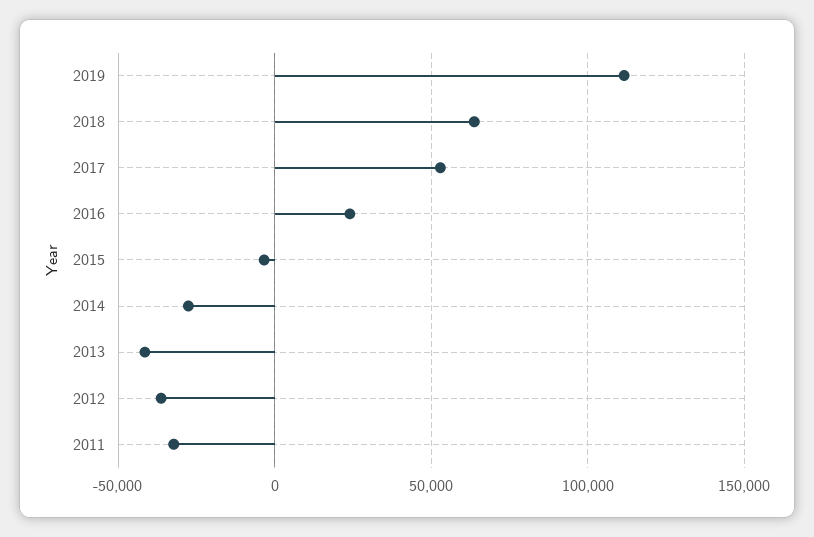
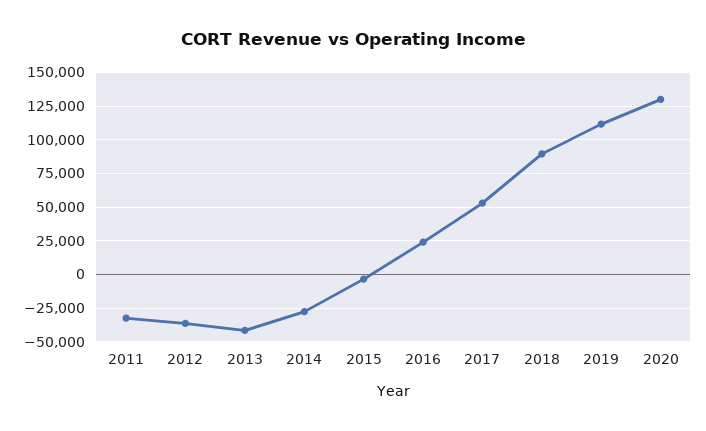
2018: 65000 -> 90000
2020: none -> 130000

